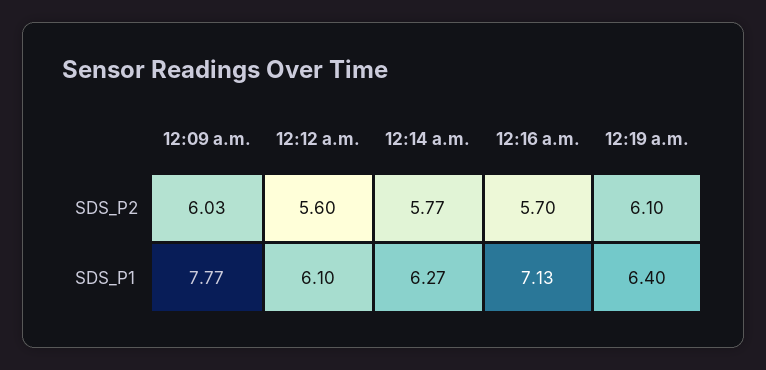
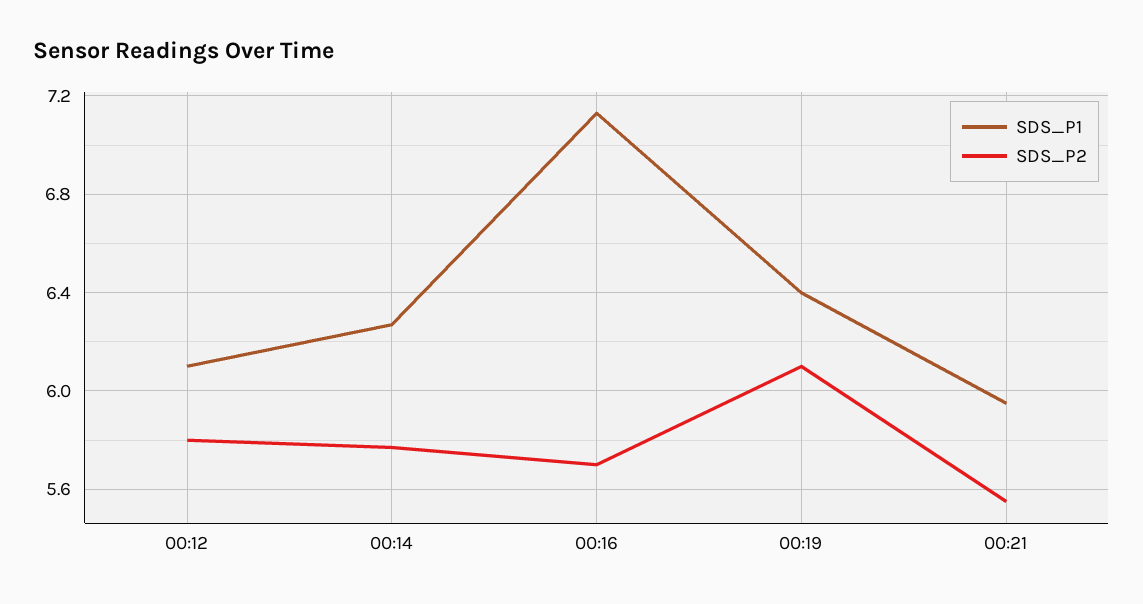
SDS_P2, 12:09 a.m.: 6.03 -> none
SDS_P2, 12:12 a.m.: 5.6 -> 5.8
SDS_P1, 12:09 a.m.: 7.77 -> none
SDS_P1, 00:21: none -> 5.95
SDS_P2, 00:21: none -> 5.55

